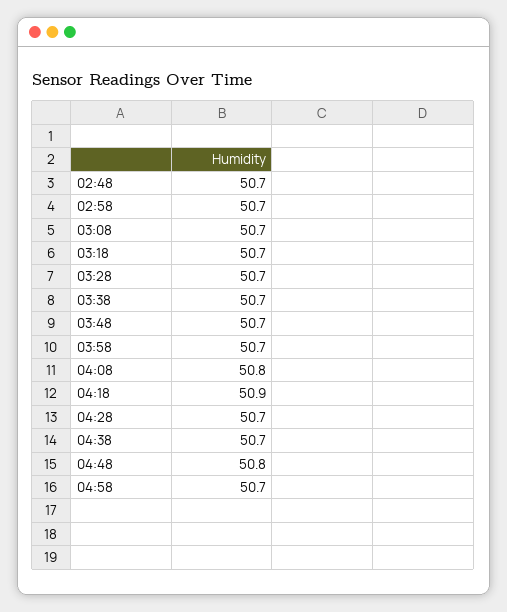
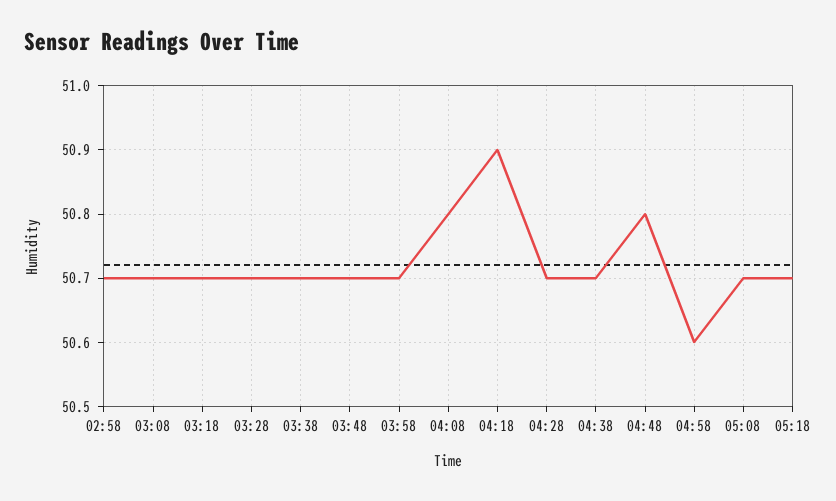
02:48: 50.7 -> none
04:58: 50.7 -> 50.6
05:08: none -> 50.7
05:18: none -> 50.7

